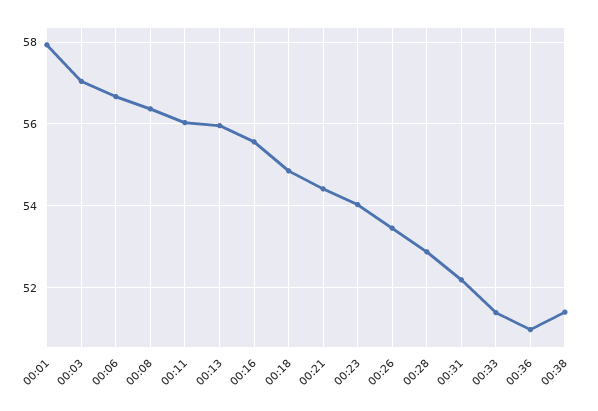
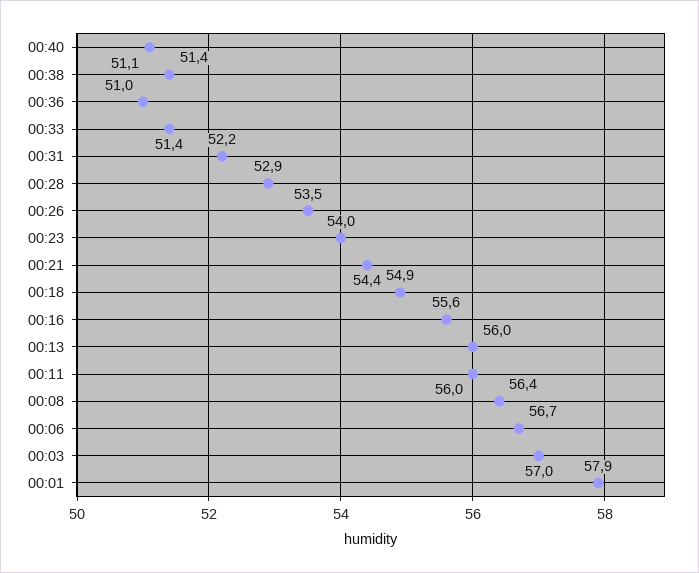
00:40: none -> 51.1

